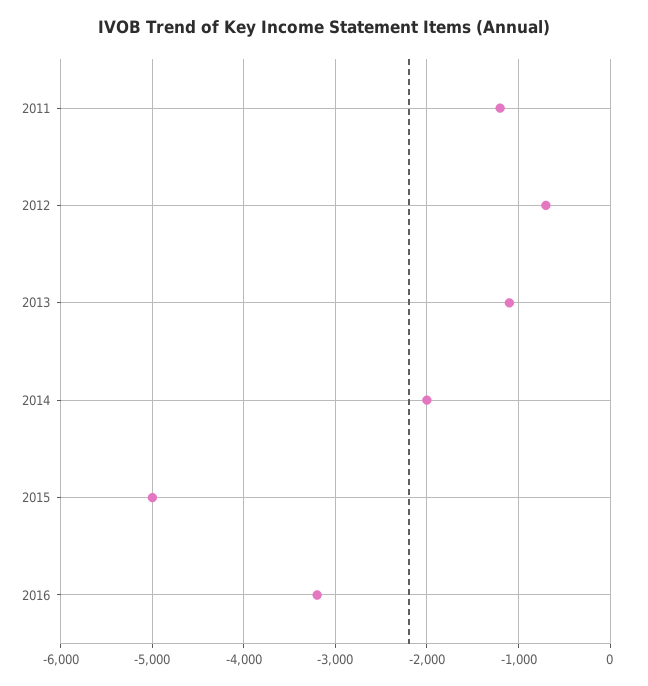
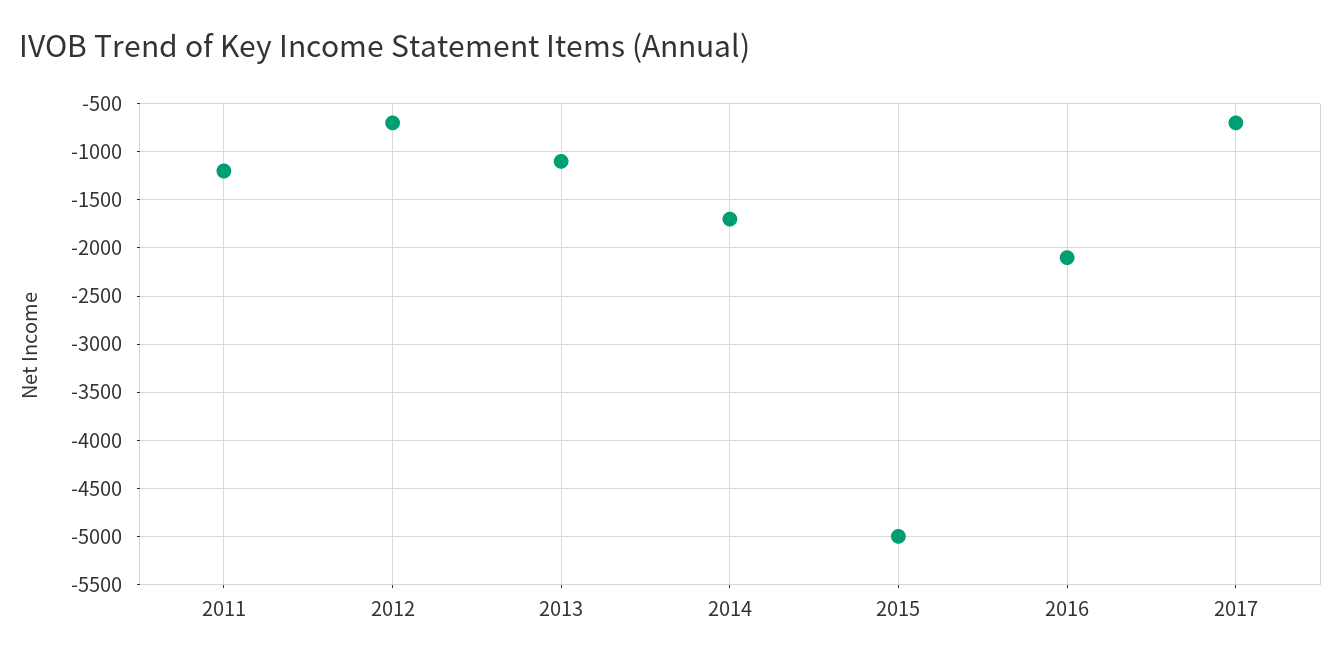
2014: -2000 -> -1700
2016: -3200 -> -2100
2017: none -> -700

